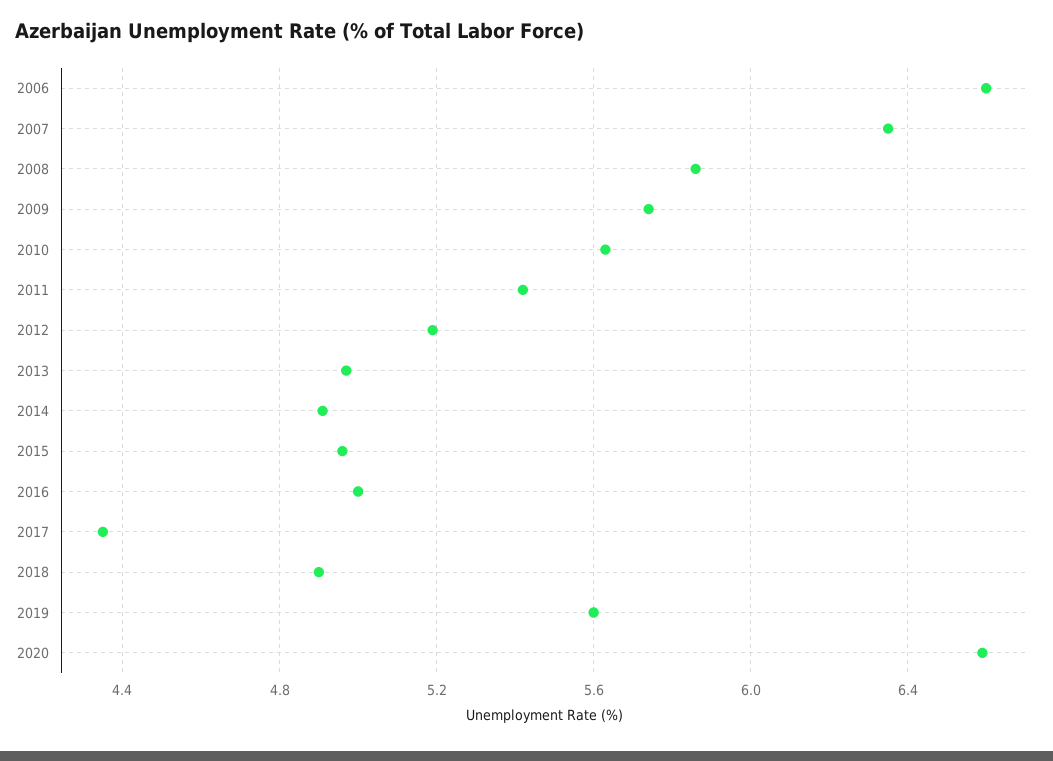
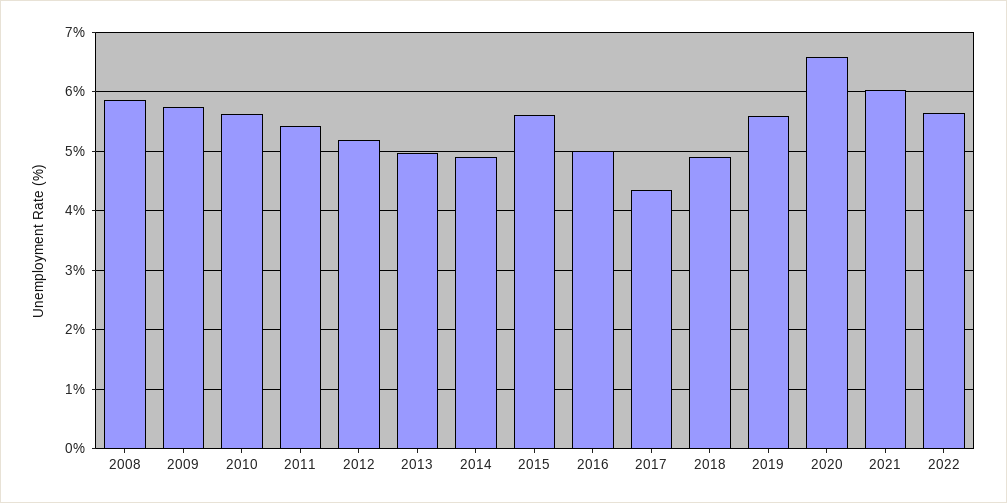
2006: 6.6 -> none
2007: 6.35 -> none
2015: 4.95 -> 5.6
2021: none -> 6
2022: none -> 5.6

